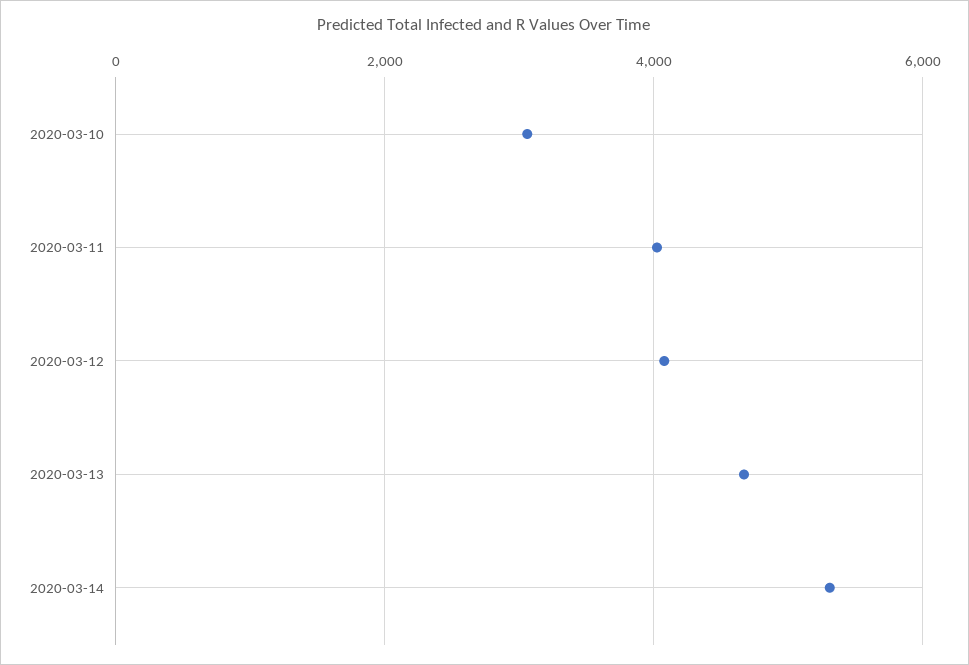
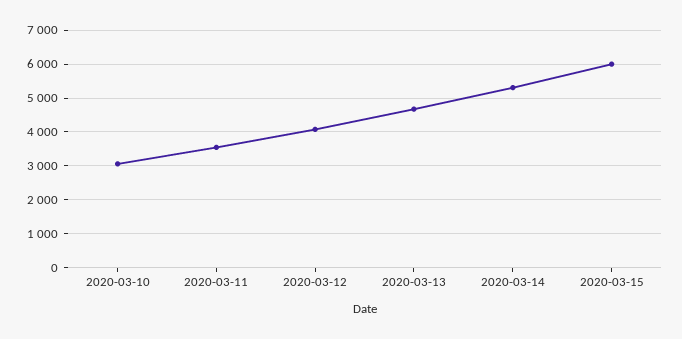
2020-03-11: 4000 -> 3600
2020-03-15: none -> 6000

